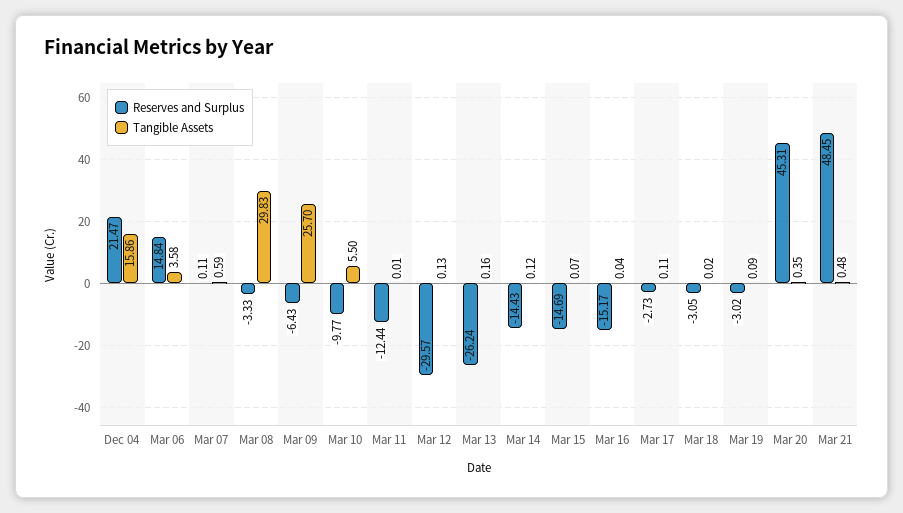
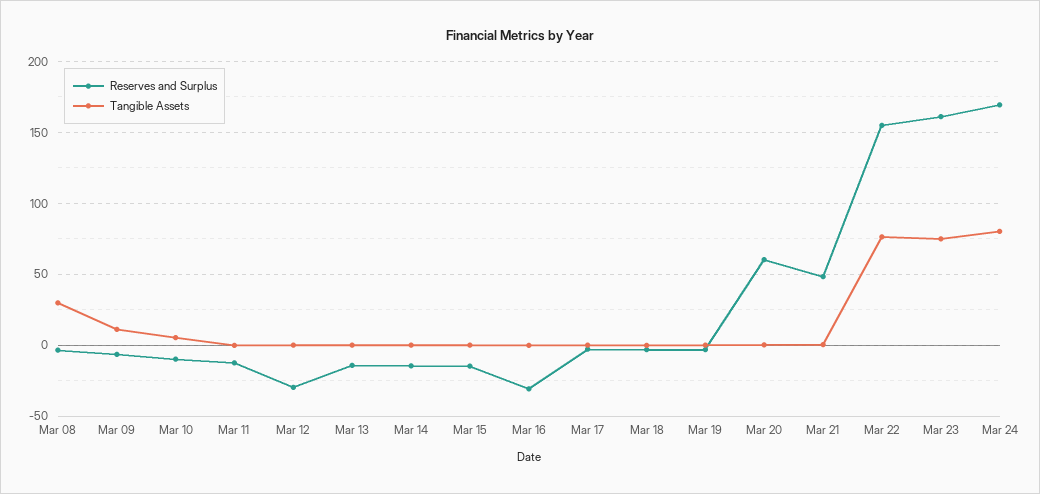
Reserves and Surplus, Dec 04: 21.47 -> none
Tangible Assets, Dec 04: 15.86 -> none
Reserves and Surplus, Mar 06: 14.84 -> none
Tangible Assets, Mar 06: 3.58 -> none
Reserves and Surplus, Mar 07: 0.11 -> none
Tangible Assets, Mar 07: 0.59 -> none
Tangible Assets, Mar 09: 25.7 -> 10
Reserves and Surplus, Mar 13: -26.24 -> -15
Reserves and Surplus, Mar 16: -15.17 -> -30
Reserves and Surplus, Mar 20: 45.31 -> 60
Reserves and Surplus, Mar 22: none -> 155
Tangible Assets, Mar 22: none -> 75
Reserves and Surplus, Mar 23: none -> 160
Tangible Assets, Mar 23: none -> 75
Reserves and Surplus, Mar 24: none -> 170
Tangible Assets, Mar 24: none -> 80

